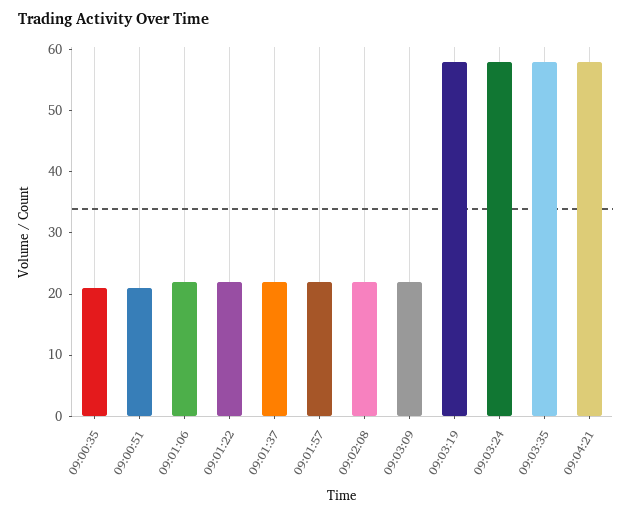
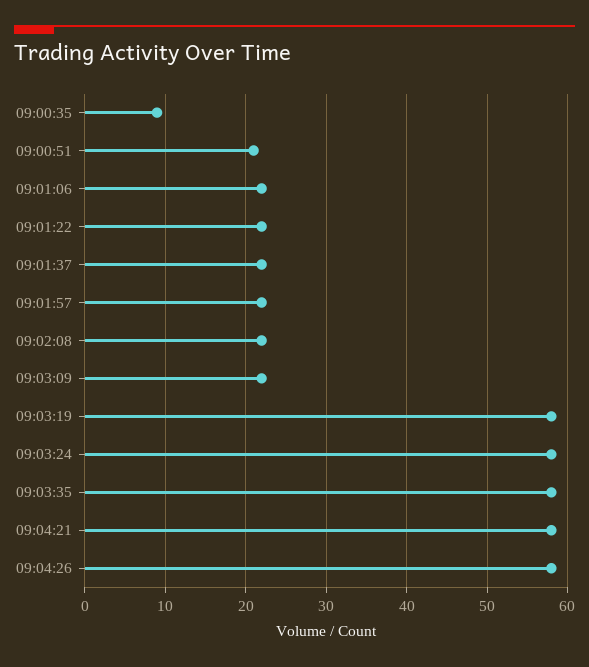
09:00:35: 20 -> 9
09:04:26: none -> 58

